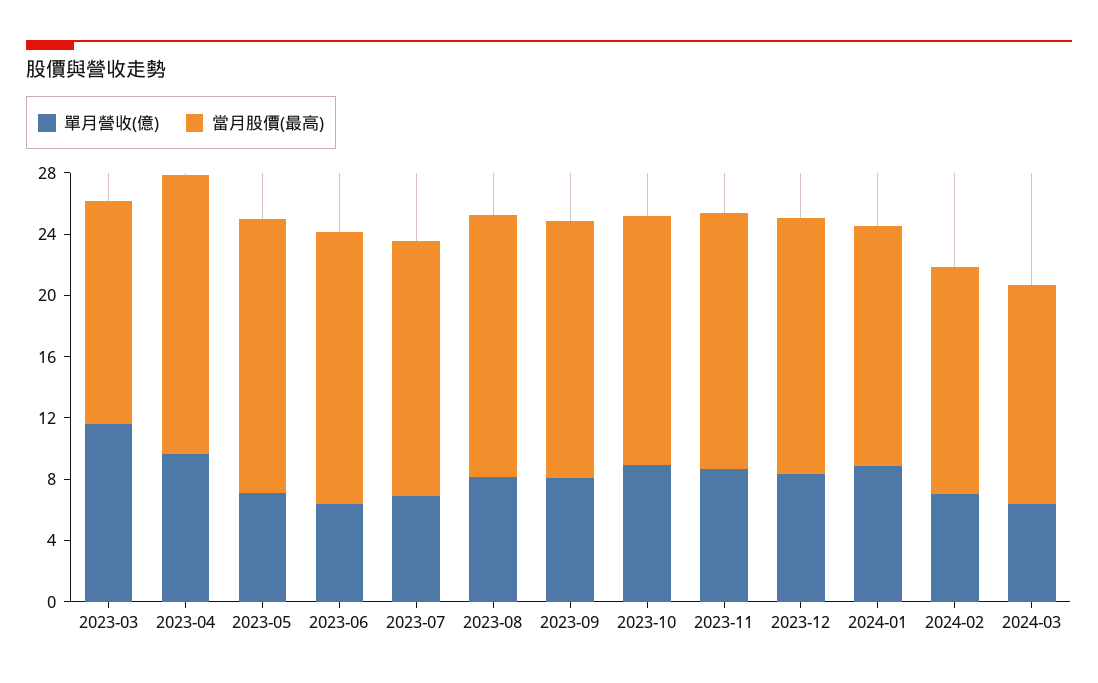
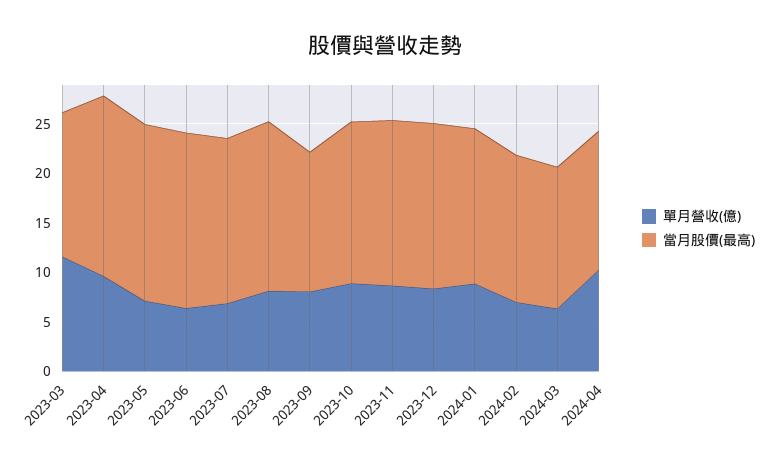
當月股價(最高), 2023-09: 17 -> 14
單月營收(億), 2024-04: none -> 10
當月股價(最高), 2024-04: none -> 14

